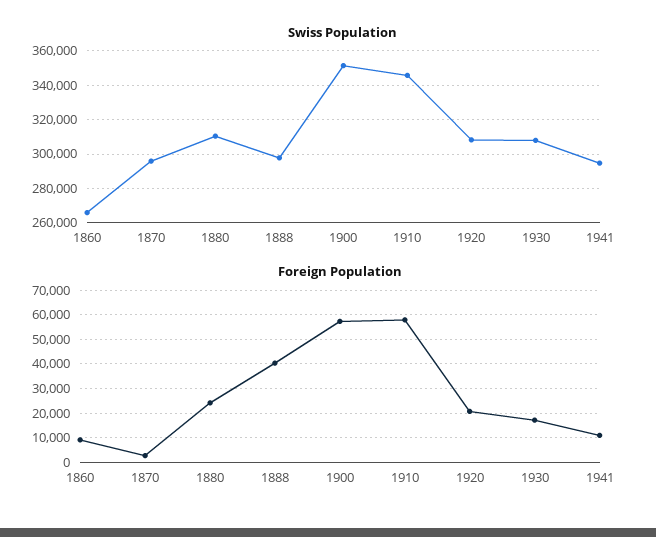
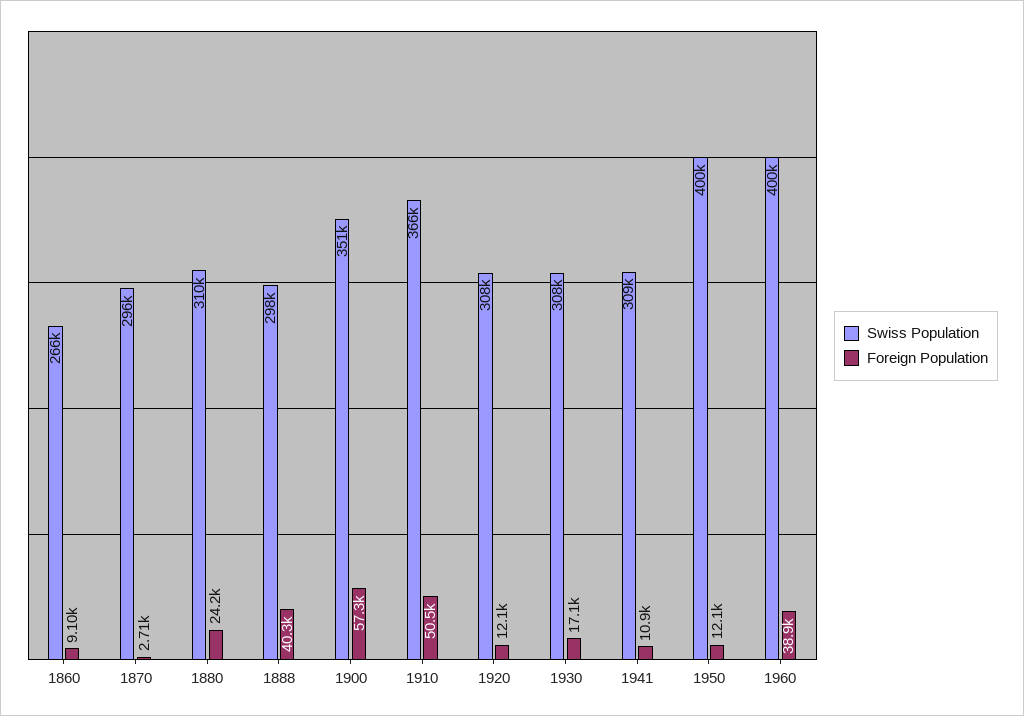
Swiss Population, 1910: 345000 -> 366000
Swiss Population, 1941: 295000 -> 309000
Foreign Population, 1910: 57500 -> 50500
Foreign Population, 1920: 20000 -> 12100
Swiss Population, 1950: none -> 400000
Foreign Population, 1950: none -> 12100
Swiss Population, 1960: none -> 400000
Foreign Population, 1960: none -> 38900

